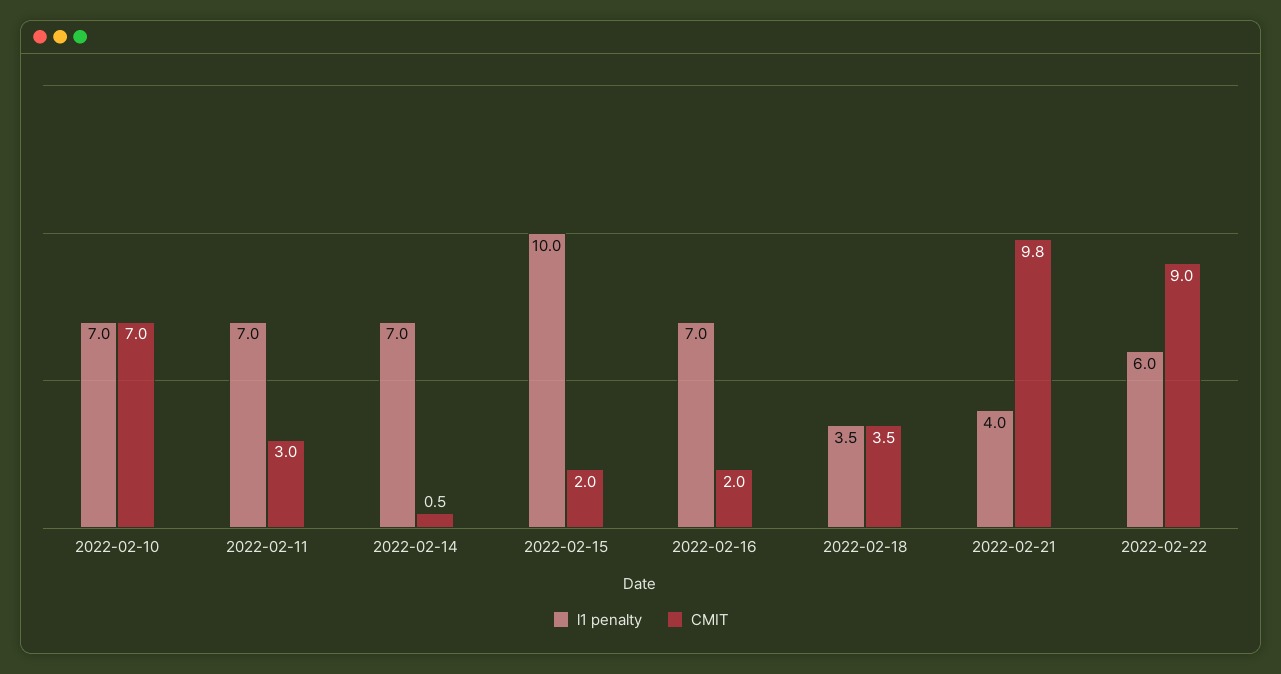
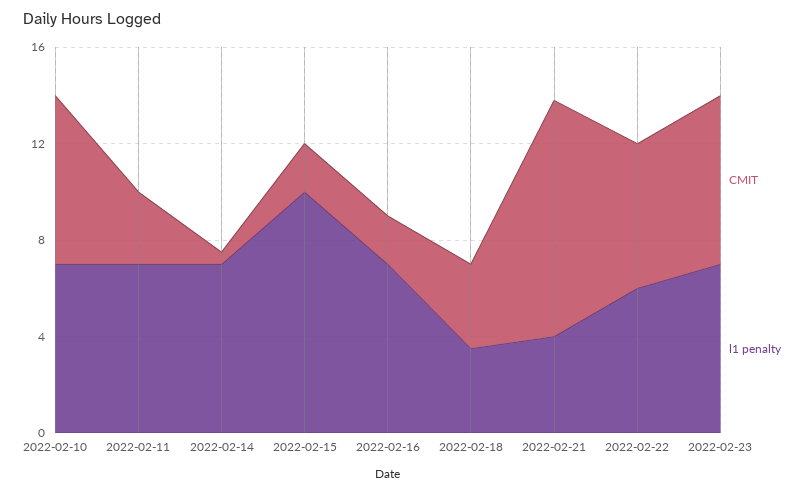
CMIT, 2022-02-22: 9 -> 6
CMIT, 2022-02-23: none -> 7
l1 penalty, 2022-02-23: none -> 7

